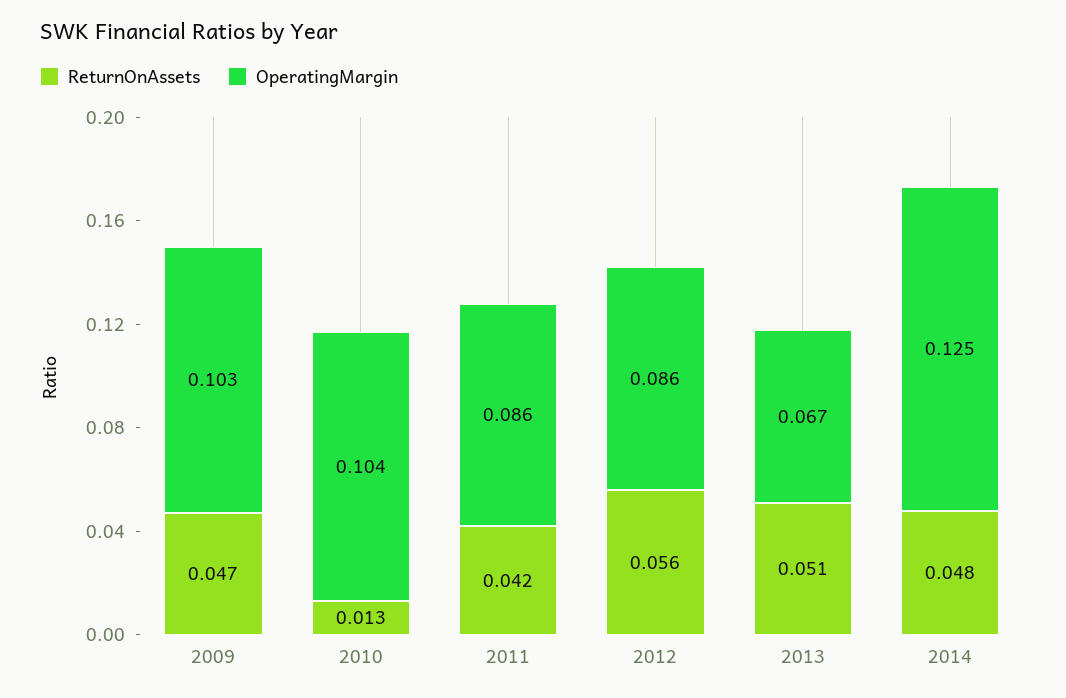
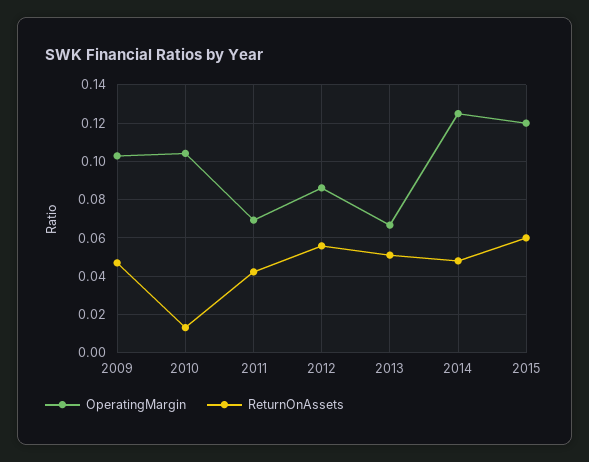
OperatingMargin, 2011: 0.086 -> 0.07
OperatingMargin, 2015: none -> 0.12
ReturnOnAssets, 2015: none -> 0.06

